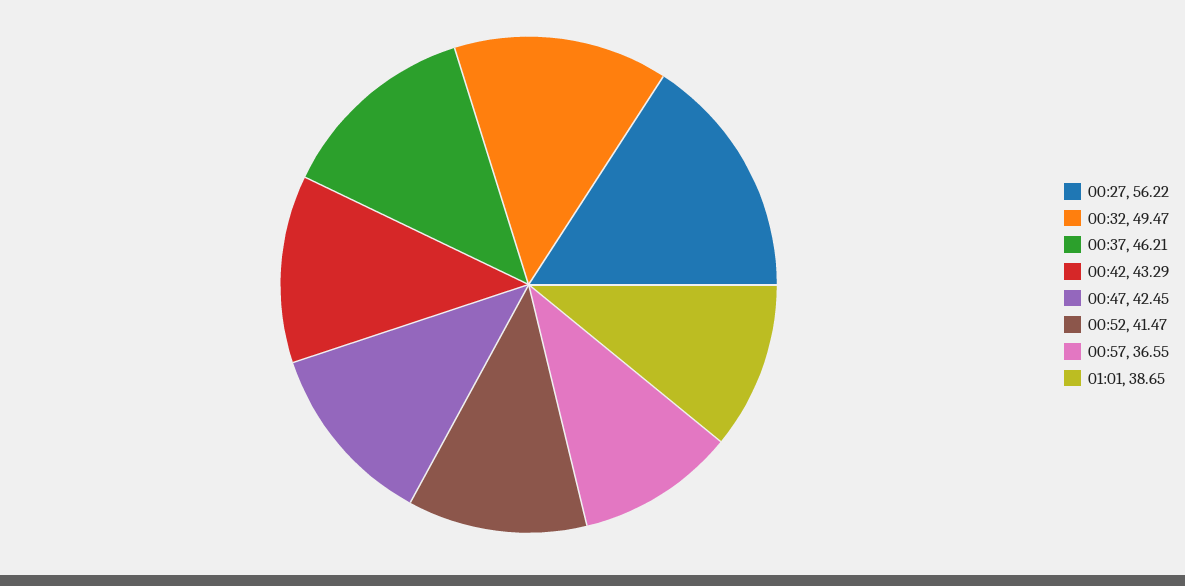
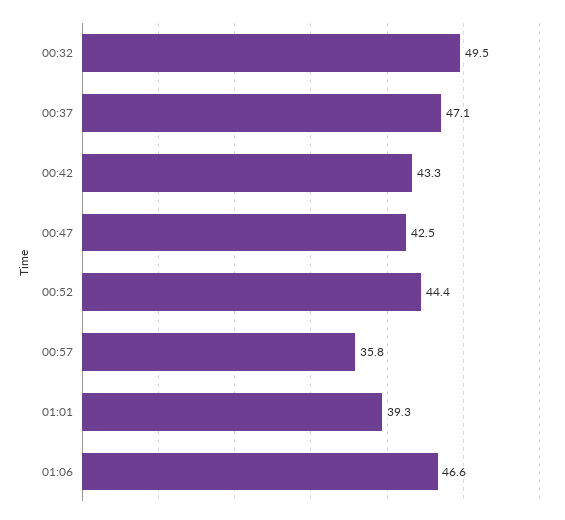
00:27: 56.22 -> none
00:37: 46.21 -> 47.1
00:52: 41.47 -> 44.4
00:57: 36.55 -> 35.8
01:01: 38.65 -> 39.3
01:06: none -> 46.6

